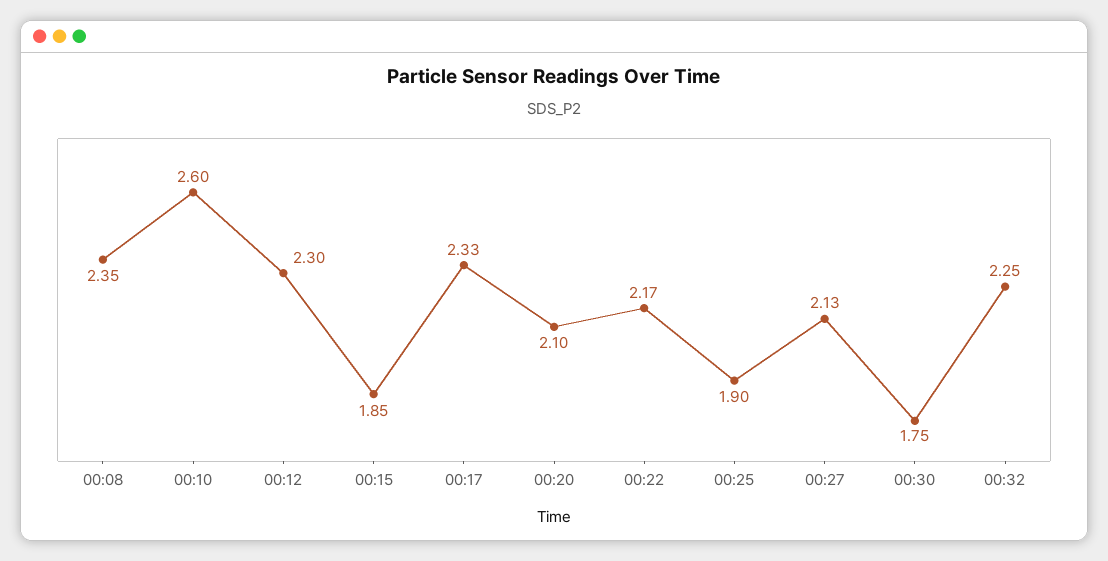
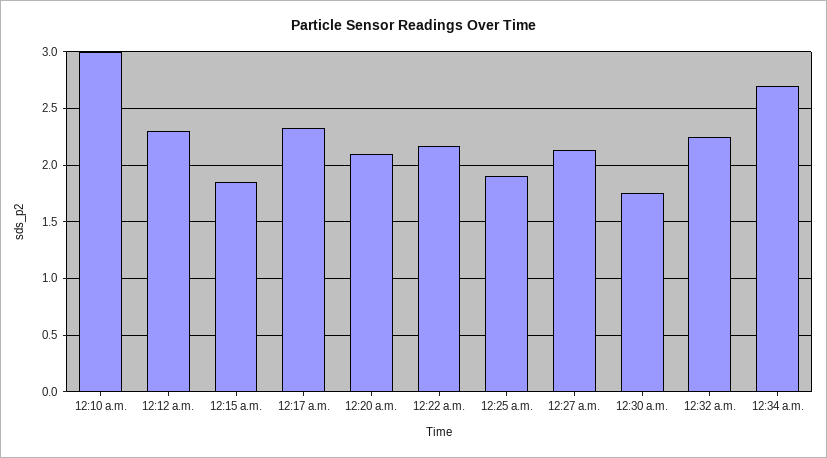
00:08: 2.35 -> none
00:10: 2.6 -> 3
12:34 a.m.: none -> 2.7

